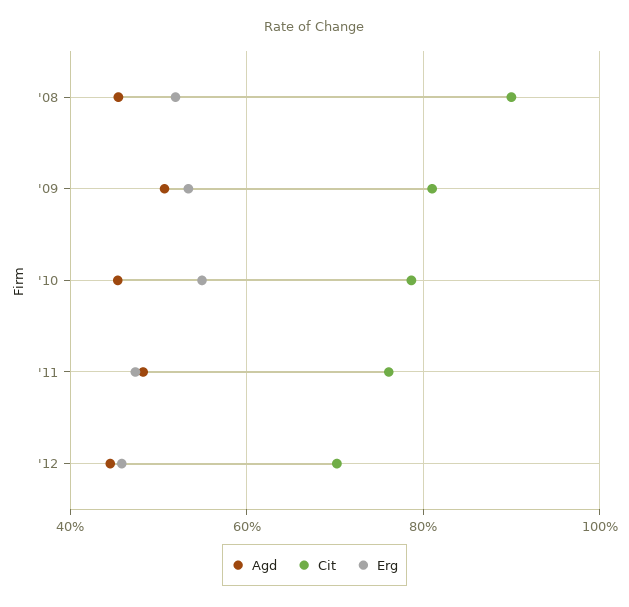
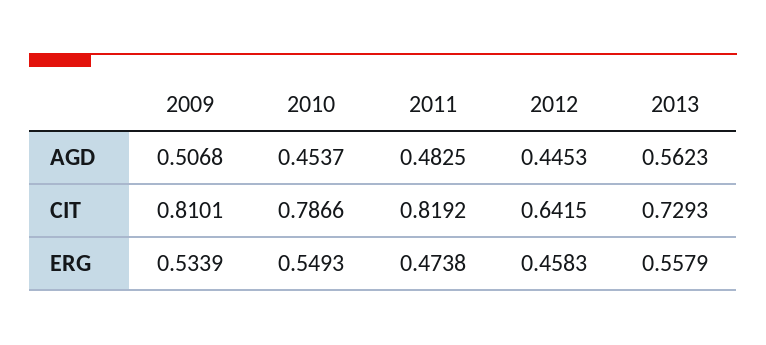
Agd, '08: 0.46 -> none
Cit, '08: 0.9 -> none
Erg, '08: 0.52 -> none
Cit, '11: 0.76 -> 0.8192
Cit, '12: 0.7 -> 0.6415
Agd, 2013: none -> 0.5623
Cit, 2013: none -> 0.7293
Erg, 2013: none -> 0.5579

